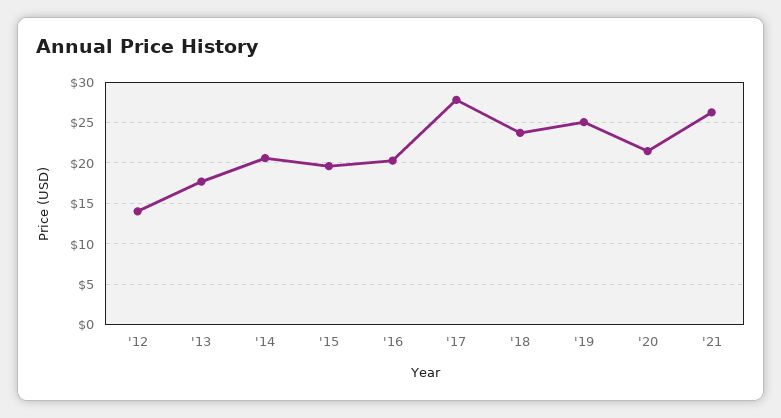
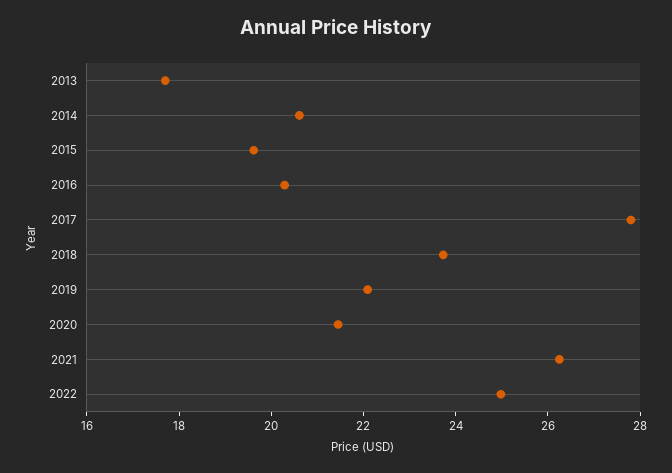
'12: 14 -> none
'19: 25 -> 22
2022: none -> 25

